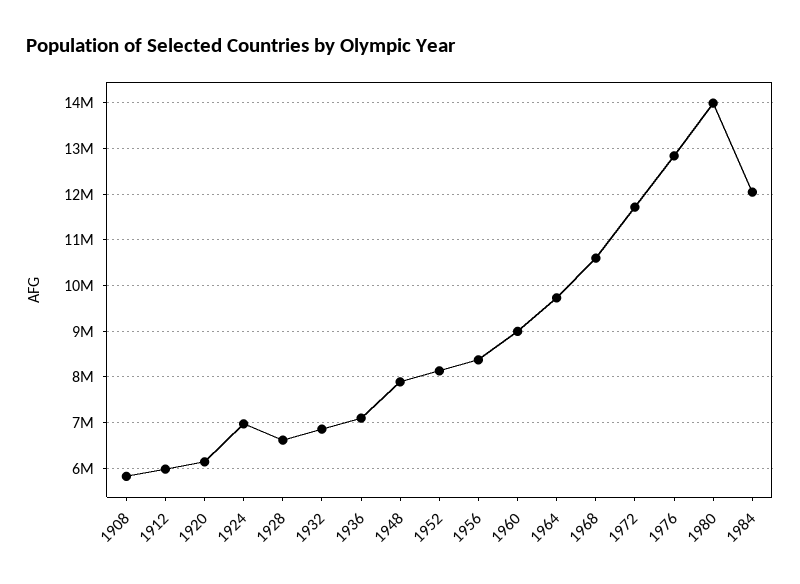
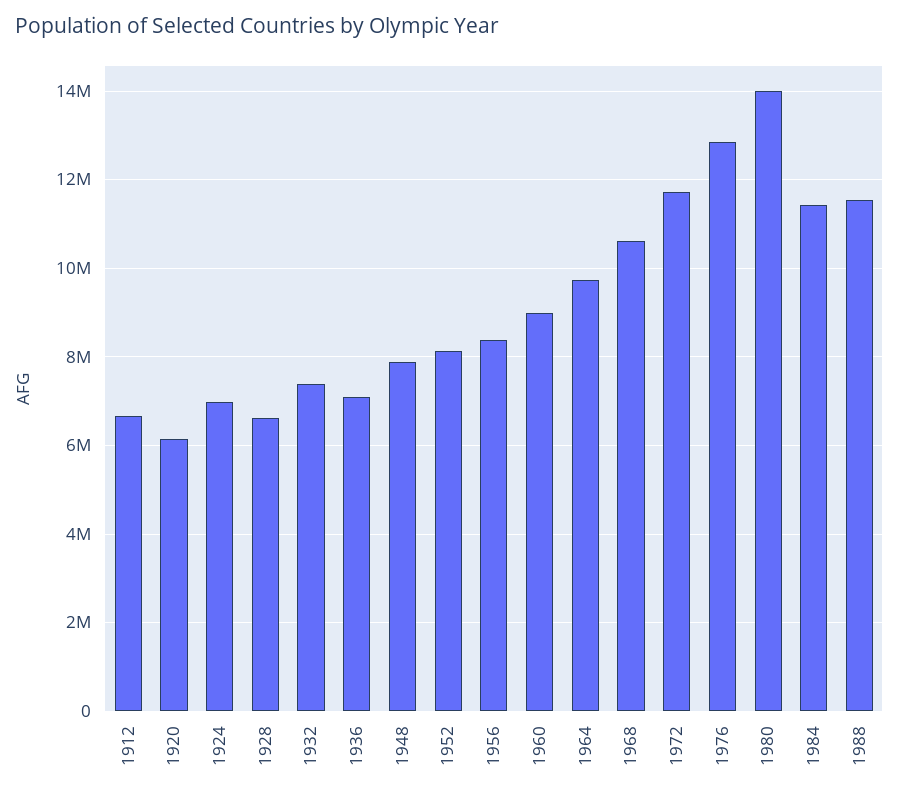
1908: 5800000 -> none
1912: 6000000 -> 6600000
1932: 6800000 -> 7400000
1984: 12000000 -> 11400000
1988: none -> 11600000

